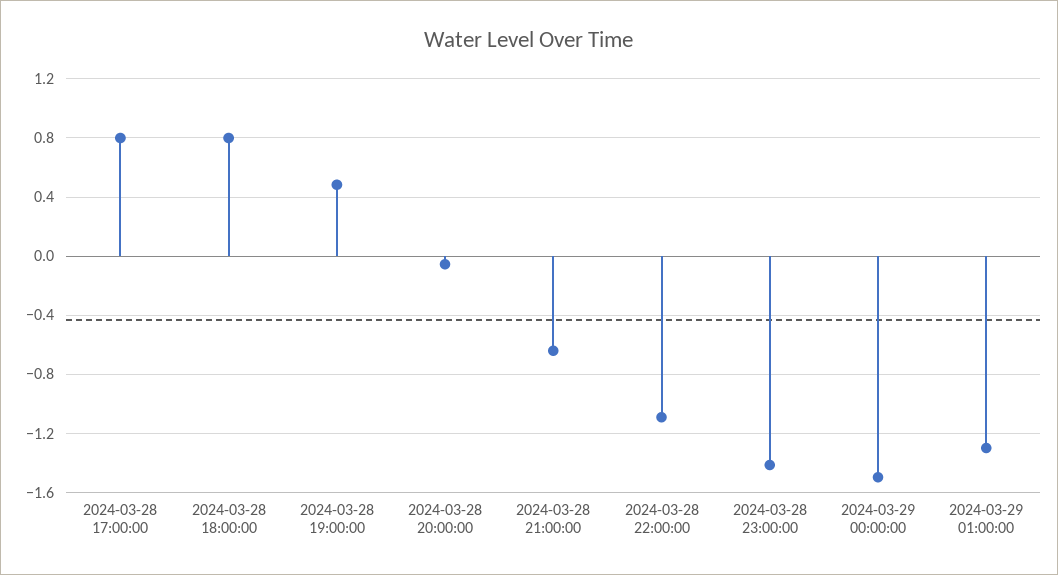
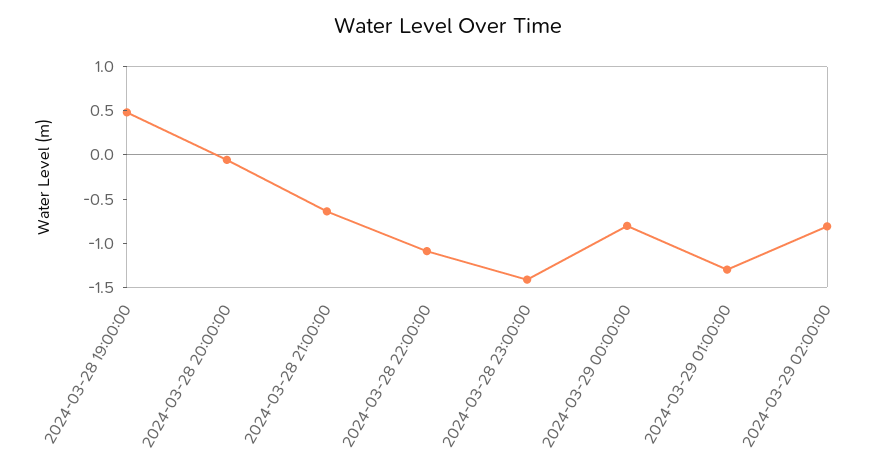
2024-03-28 17:00:00: 0.8 -> none
2024-03-28 18:00:00: 0.8 -> none
2024-03-29 00:00:00: -1.5 -> -0.8
2024-03-29 02:00:00: none -> -0.8

